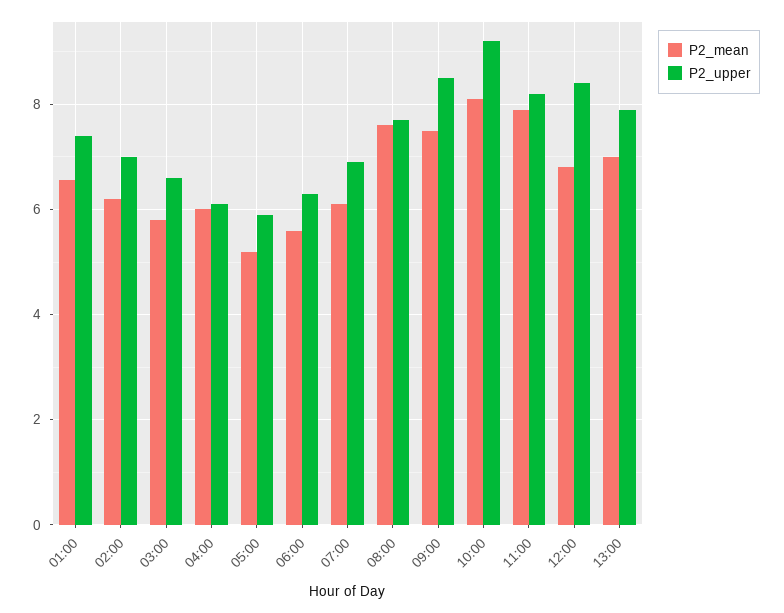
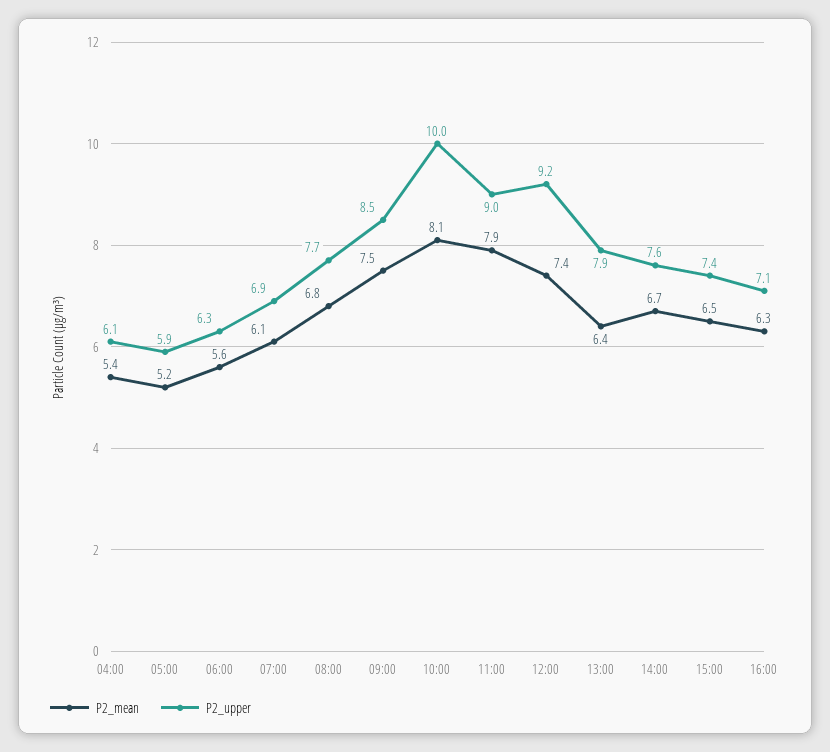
P2_mean, 01:00: 6.6 -> none
P2_upper, 01:00: 7.4 -> none
P2_mean, 02:00: 6.2 -> none
P2_upper, 02:00: 7 -> none
P2_mean, 03:00: 5.8 -> none
P2_upper, 03:00: 6.6 -> none
P2_mean, 04:00: 6 -> 5.4
P2_mean, 08:00: 7.6 -> 6.8
P2_upper, 10:00: 9.2 -> 10
P2_upper, 11:00: 8.2 -> 9
P2_mean, 12:00: 6.8 -> 7.4
P2_upper, 12:00: 8.4 -> 9.2
P2_mean, 13:00: 7 -> 6.4
P2_mean, 14:00: none -> 6.7
P2_upper, 14:00: none -> 7.6
P2_mean, 15:00: none -> 6.5
P2_upper, 15:00: none -> 7.4
P2_mean, 16:00: none -> 6.3
P2_upper, 16:00: none -> 7.1

